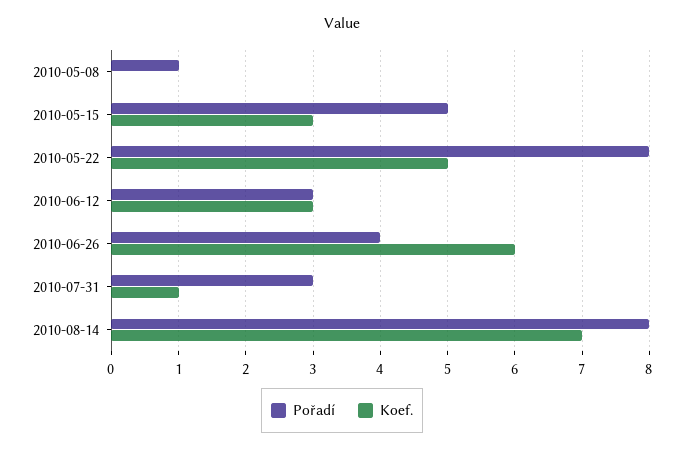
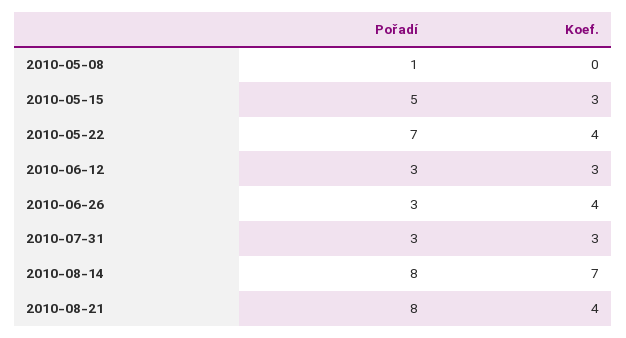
Pořadí, 2010-05-22: 8 -> 7
Koef., 2010-05-22: 5 -> 4
Pořadí, 2010-06-26: 4 -> 3
Koef., 2010-06-26: 6 -> 4
Koef., 2010-07-31: 1 -> 3
Pořadí, 2010-08-21: none -> 8
Koef., 2010-08-21: none -> 4

